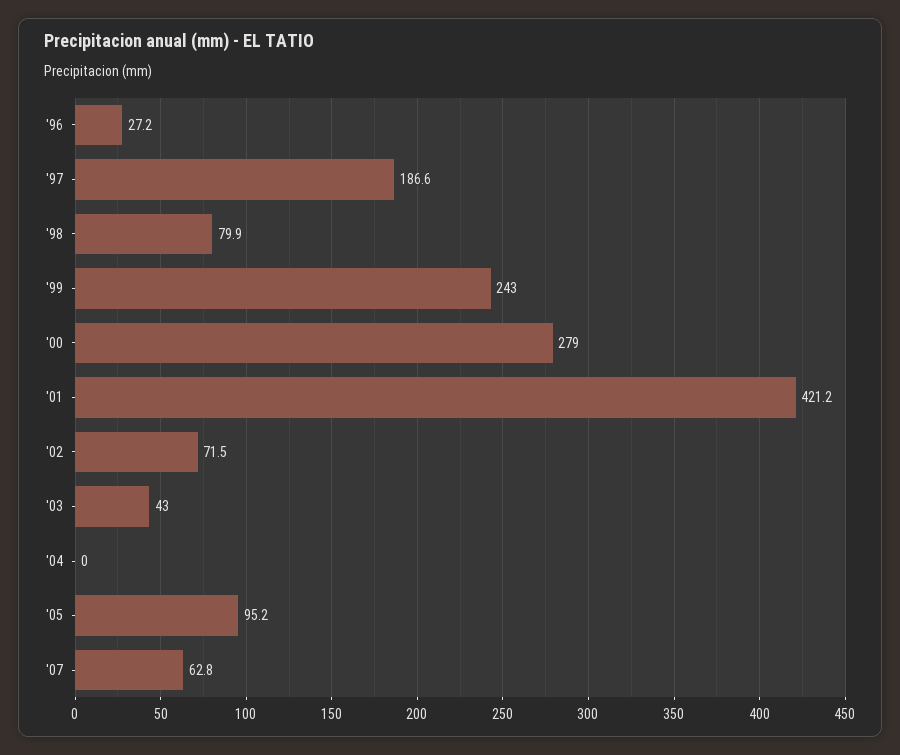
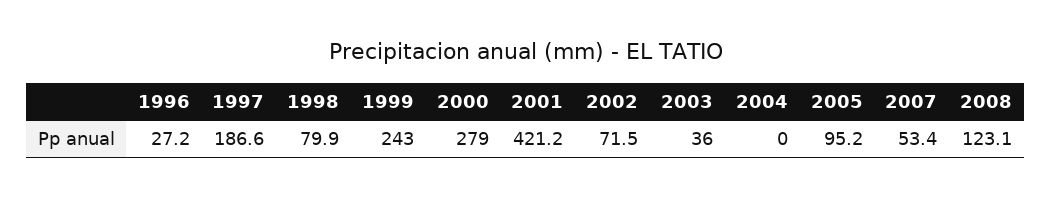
'03: 43 -> 36
'07: 62.8 -> 53.4
2008: none -> 123.1

